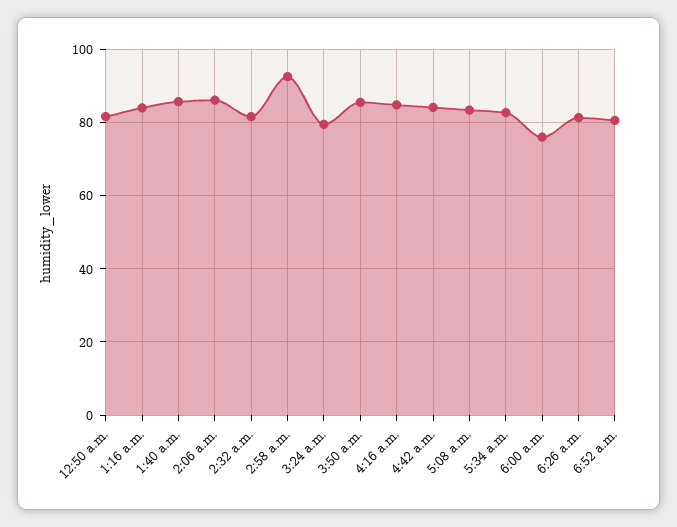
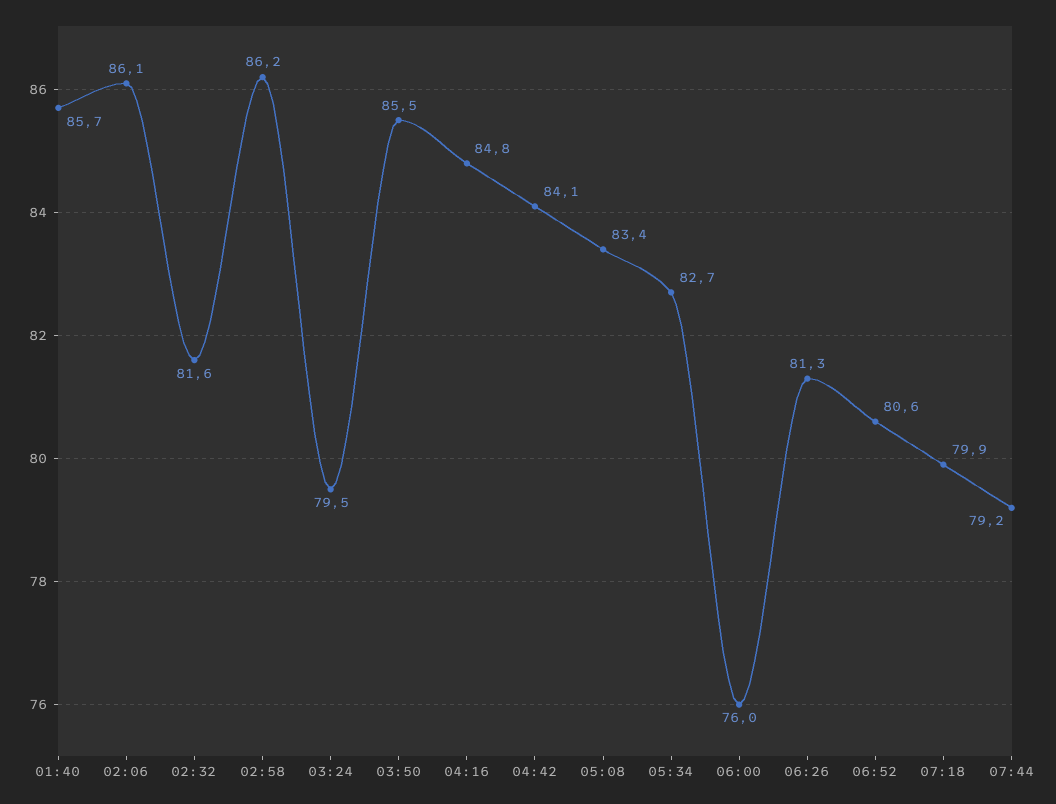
12:50 a.m.: 82 -> none
1:16 a.m.: 84 -> none
2:58 a.m.: 92 -> 86.2
07:18: none -> 79.9
07:44: none -> 79.2

